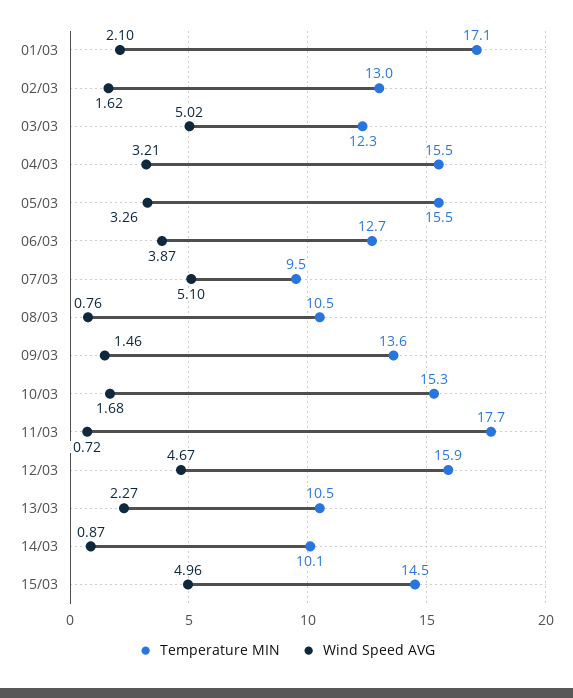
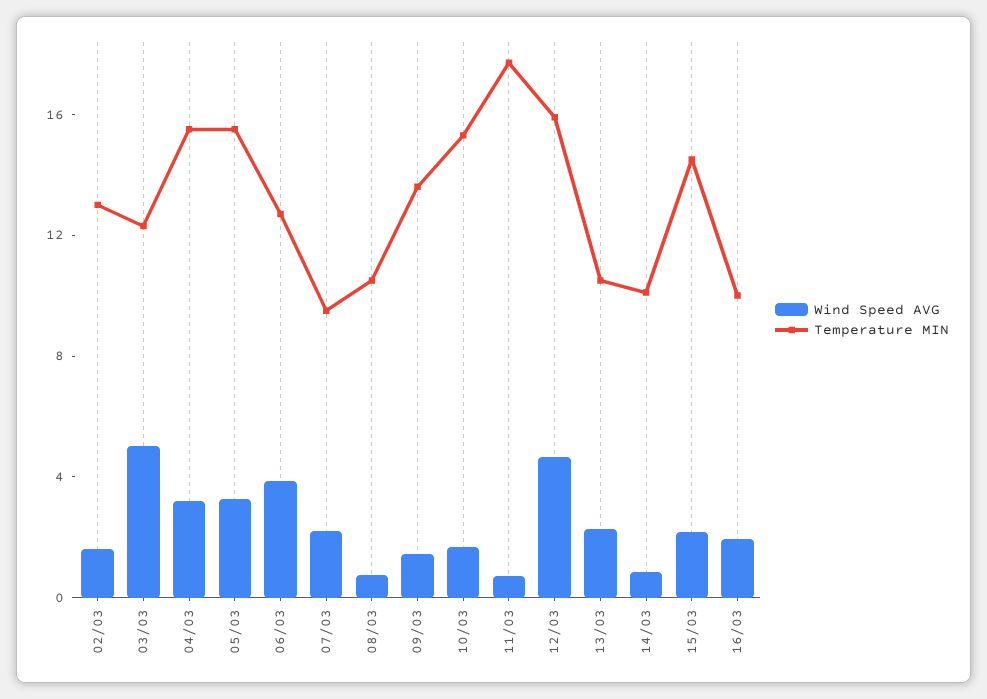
Temperature MIN, 01/03: 17.1 -> none
Wind Speed AVG, 01/03: 2.1 -> none
Wind Speed AVG, 07/03: 5.1 -> 2
Wind Speed AVG, 15/03: 4.96 -> 2
Wind Speed AVG, 16/03: none -> 2
Temperature MIN, 16/03: none -> 10

